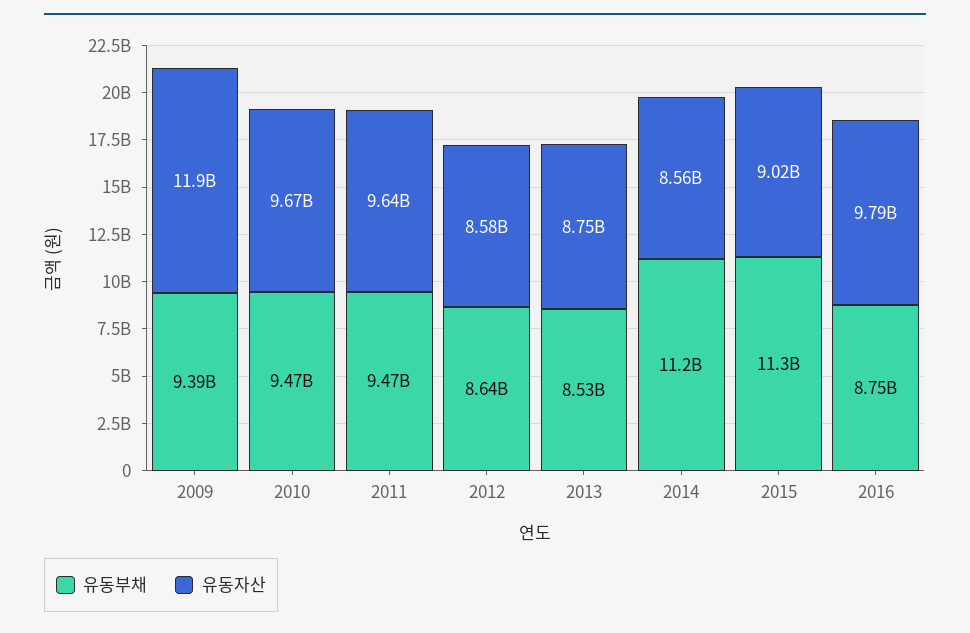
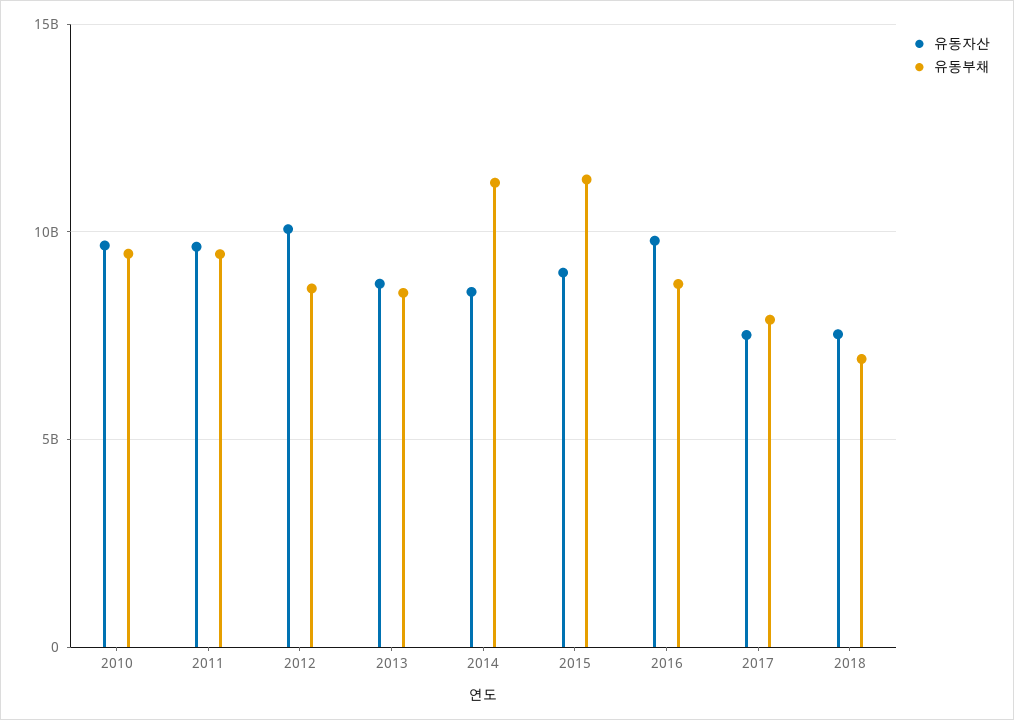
유동부채, 2009: 9390000000 -> none
유동자산, 2009: 11900000000 -> none
유동자산, 2012: 8580000000 -> 10000000000
유동자산, 2017: none -> 7500000000
유동부채, 2017: none -> 8000000000
유동자산, 2018: none -> 7500000000
유동부채, 2018: none -> 7000000000

